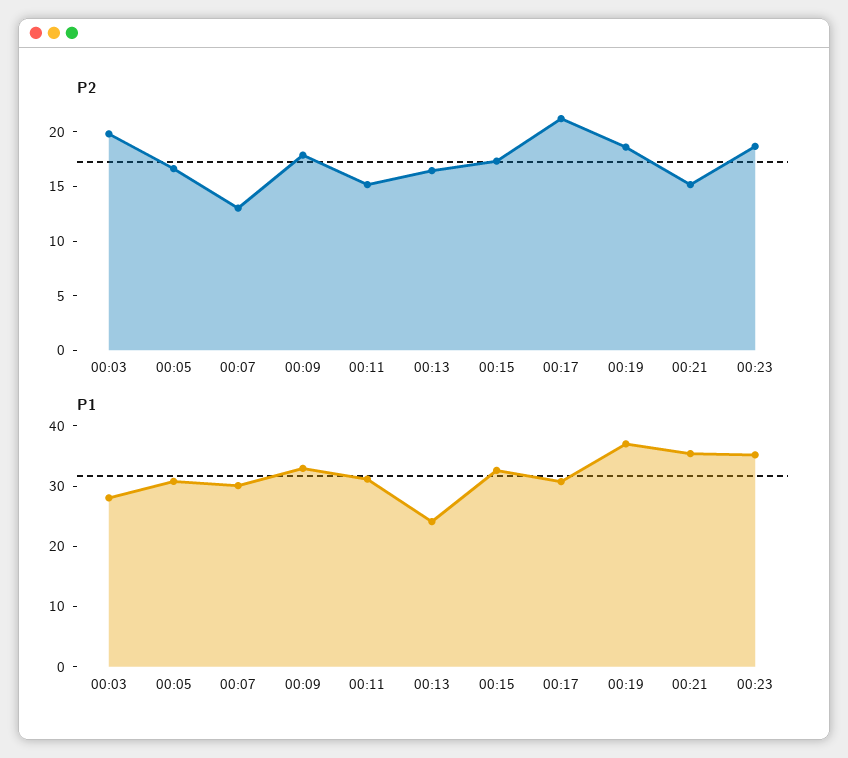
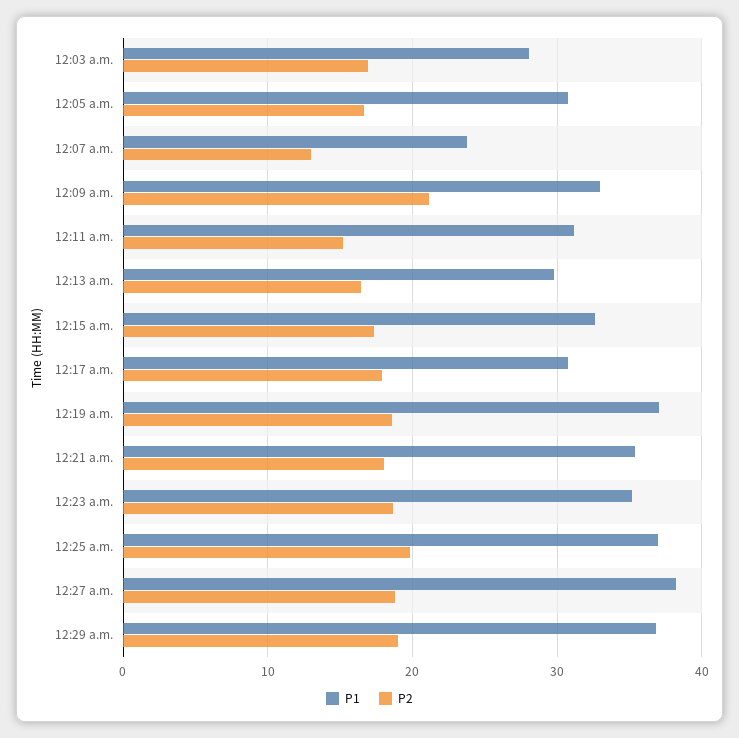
P2, 00:03: 20 -> 17
P2, 00:09: 18 -> 21
P2, 00:17: 21 -> 18
P2, 00:21: 15 -> 18
P1, 00:07: 30 -> 24
P1, 00:13: 24 -> 30
P1, 12:25 a.m.: none -> 37
P2, 12:25 a.m.: none -> 20
P1, 12:27 a.m.: none -> 38
P2, 12:27 a.m.: none -> 19
P1, 12:29 a.m.: none -> 37
P2, 12:29 a.m.: none -> 19

